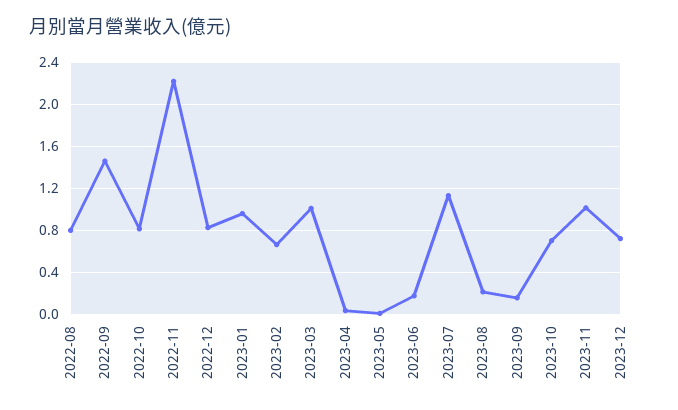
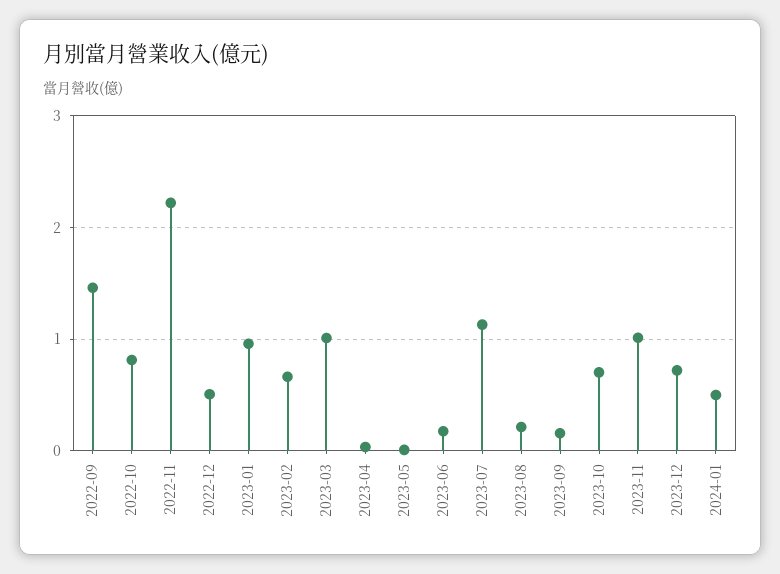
2022-08: 0.8 -> none
2022-12: 0.8 -> 0.5
2024-01: none -> 0.5

